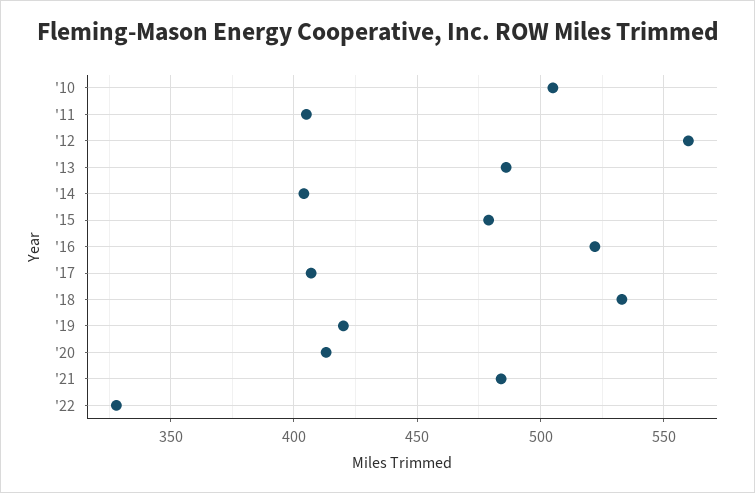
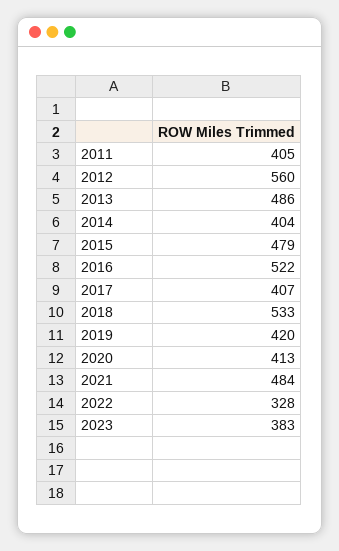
'10: 505 -> none
2023: none -> 383

